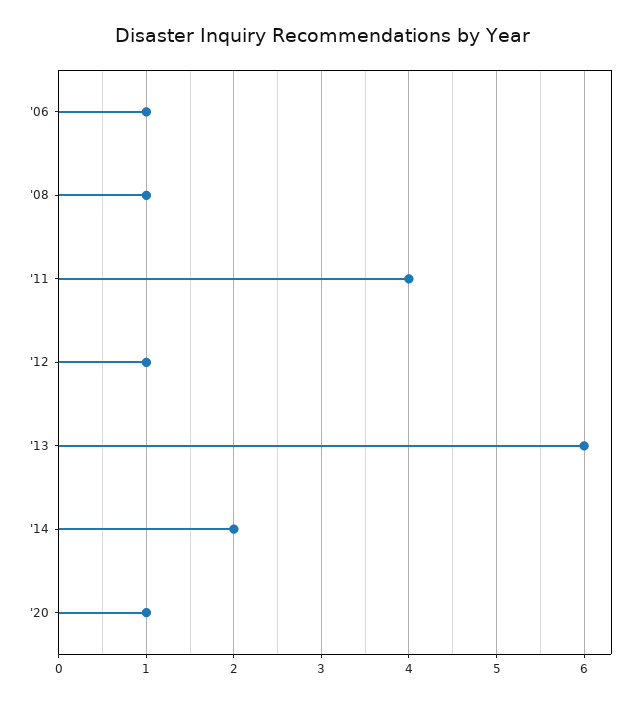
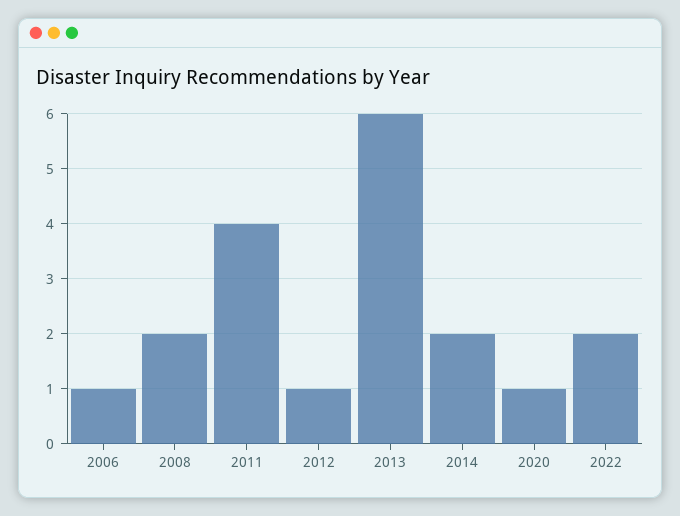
'08: 1 -> 2
2022: none -> 2

